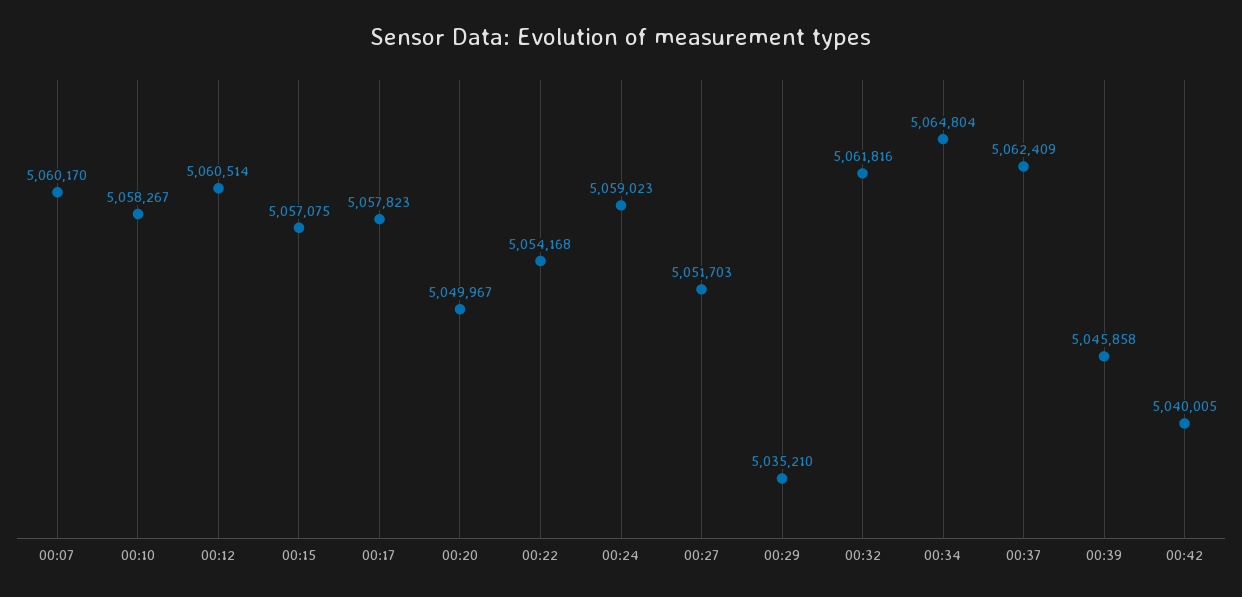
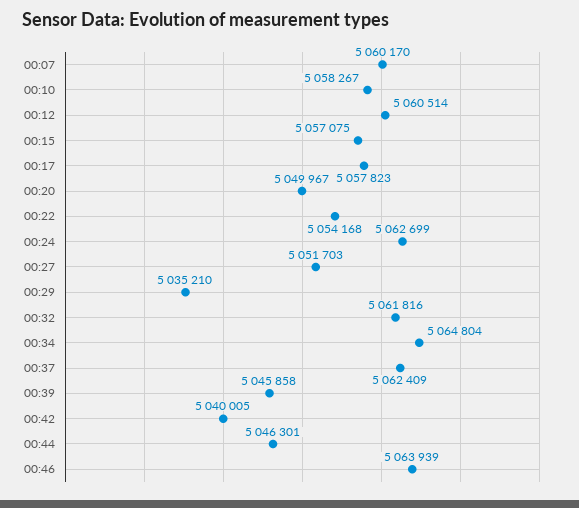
00:24: 5059023 -> 5062699
00:44: none -> 5046301
00:46: none -> 5063939

